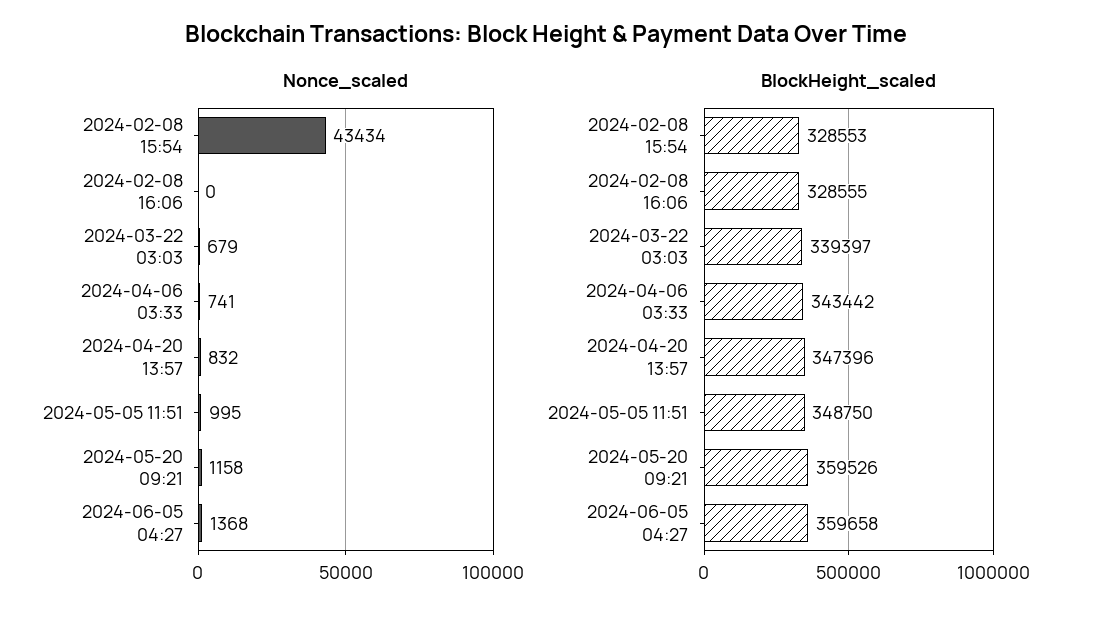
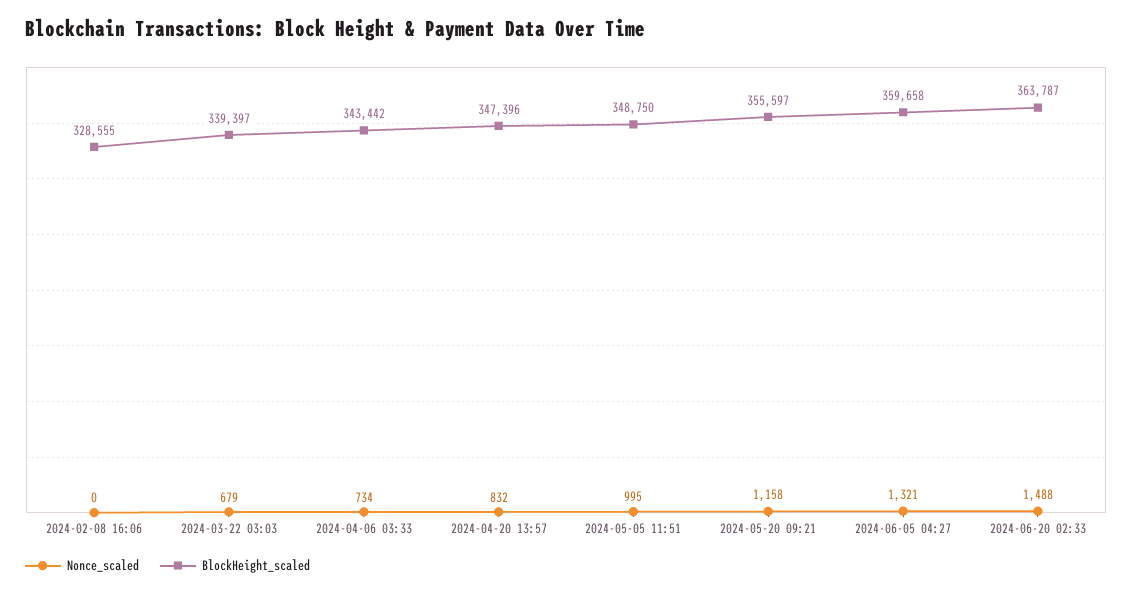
Nonce_scaled, 2024-02-08 15:54: 43434 -> none
Nonce_scaled, 2024-04-06 03:33: 741 -> 734
Nonce_scaled, 2024-06-05 04:27: 1368 -> 1321
BlockHeight_scaled, 2024-02-08 15:54: 328553 -> none
BlockHeight_scaled, 2024-05-20 09:21: 359526 -> 355597
Nonce_scaled, 2024-06-20 02:33: none -> 1488
BlockHeight_scaled, 2024-06-20 02:33: none -> 363787

